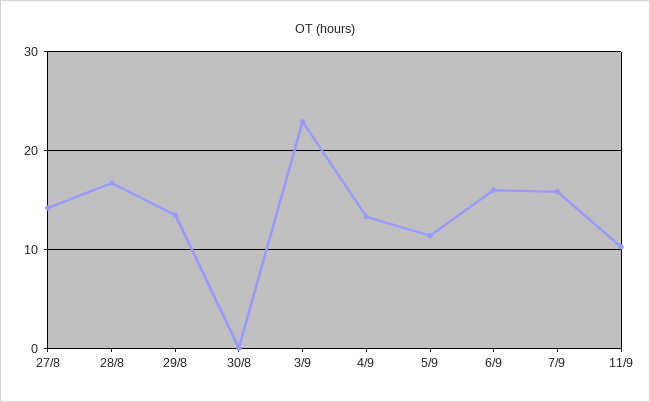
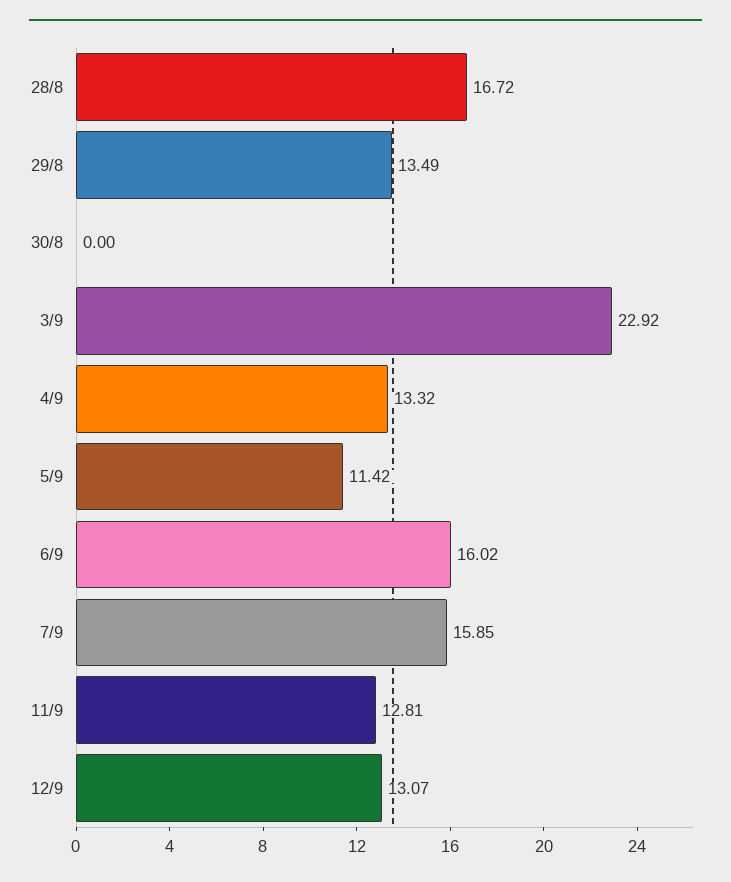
27/8: 14 -> none
11/9: 10 -> 12.81
12/9: none -> 13.07

